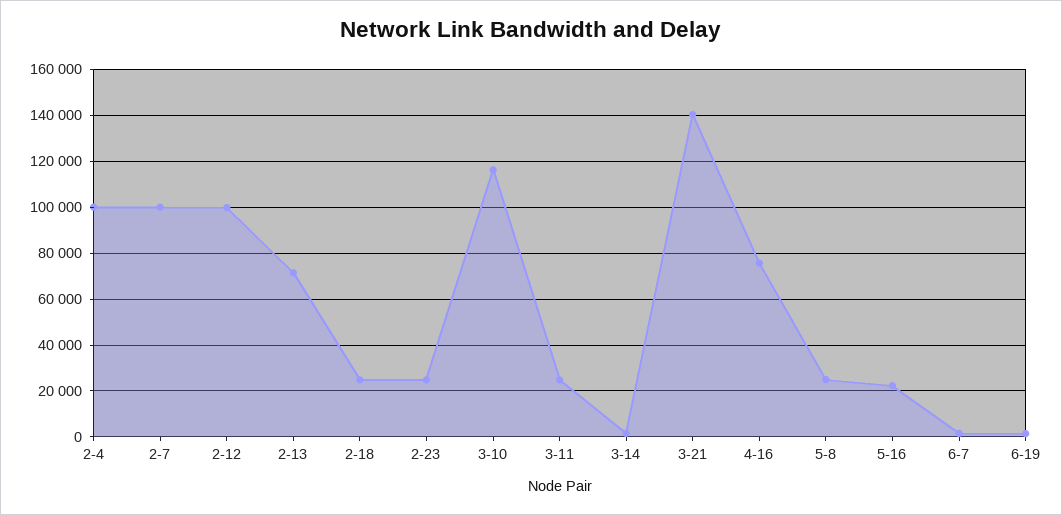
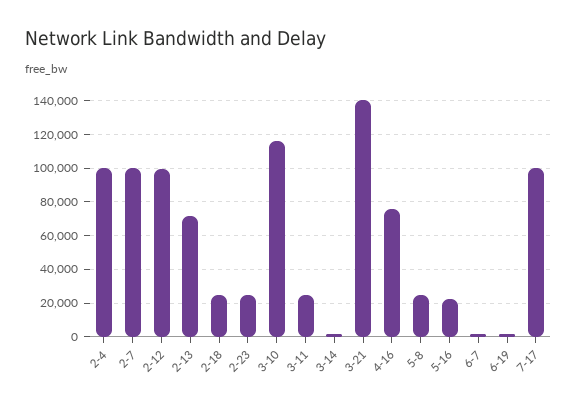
7-17: none -> 100000

